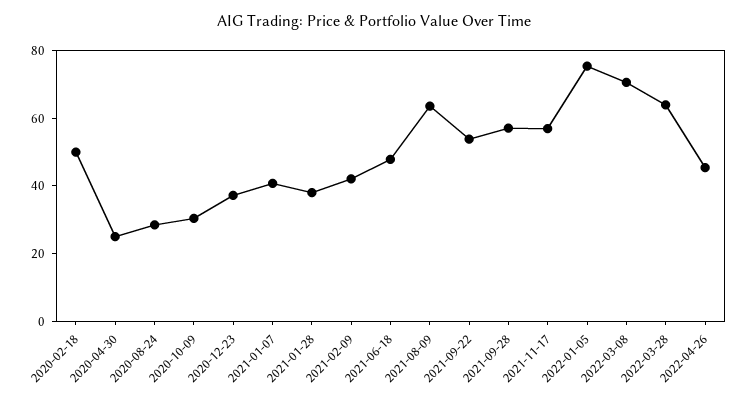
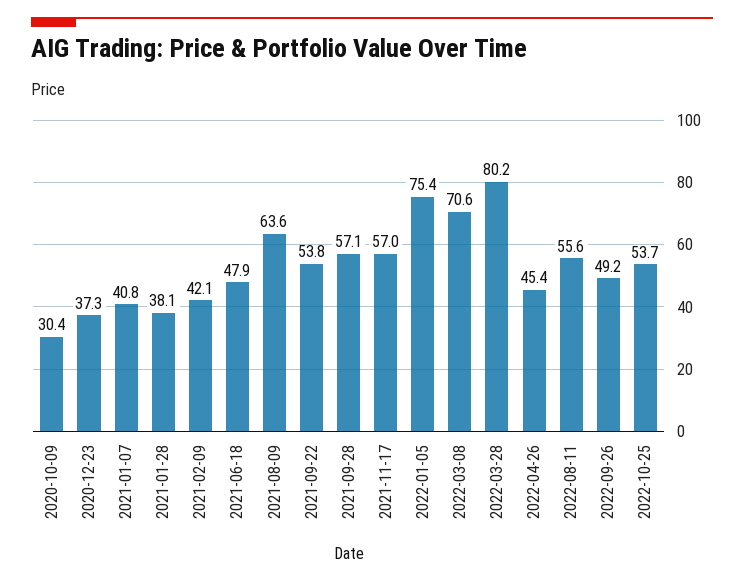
2020-02-18: 50 -> none
2020-04-30: 25 -> none
2020-08-24: 30 -> none
2022-03-28: 65 -> 80.2
2022-08-11: none -> 55.6
2022-09-26: none -> 49.2
2022-10-25: none -> 53.7

